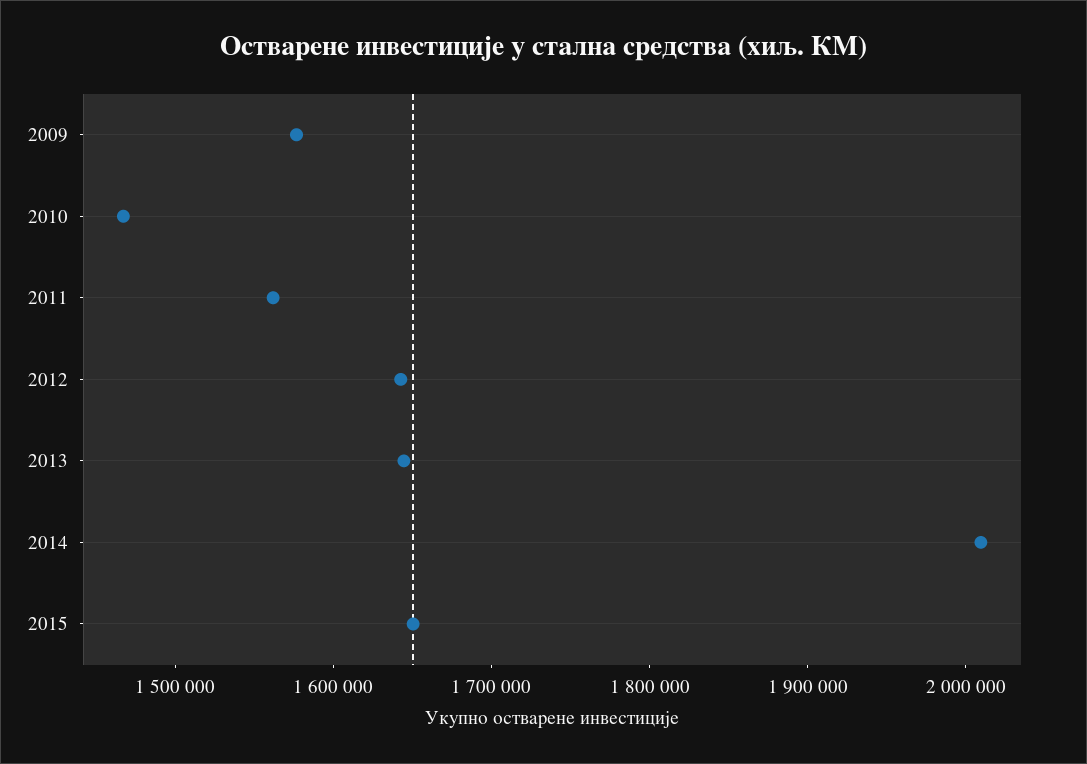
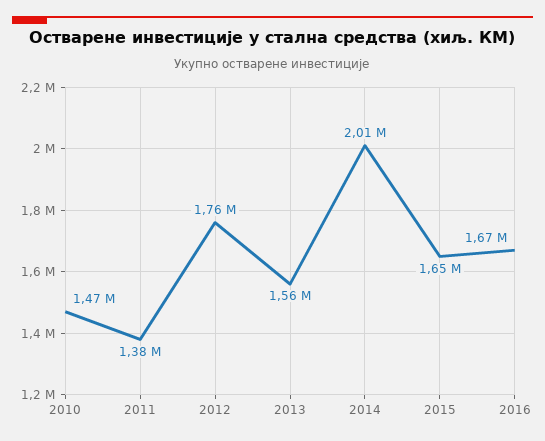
2009: 1580000 -> none
2011: 1560000 -> 1380000
2012: 1640000 -> 1760000
2013: 1640000 -> 1560000
2016: none -> 1670000

